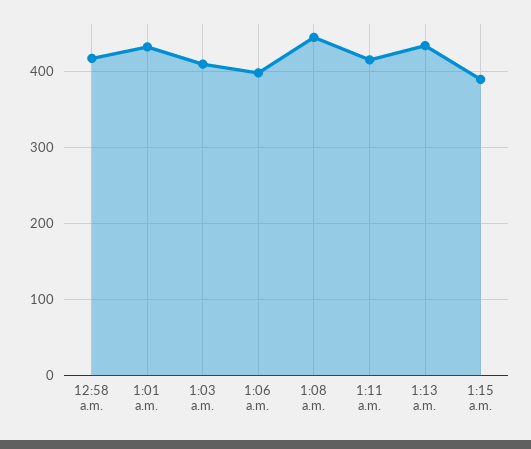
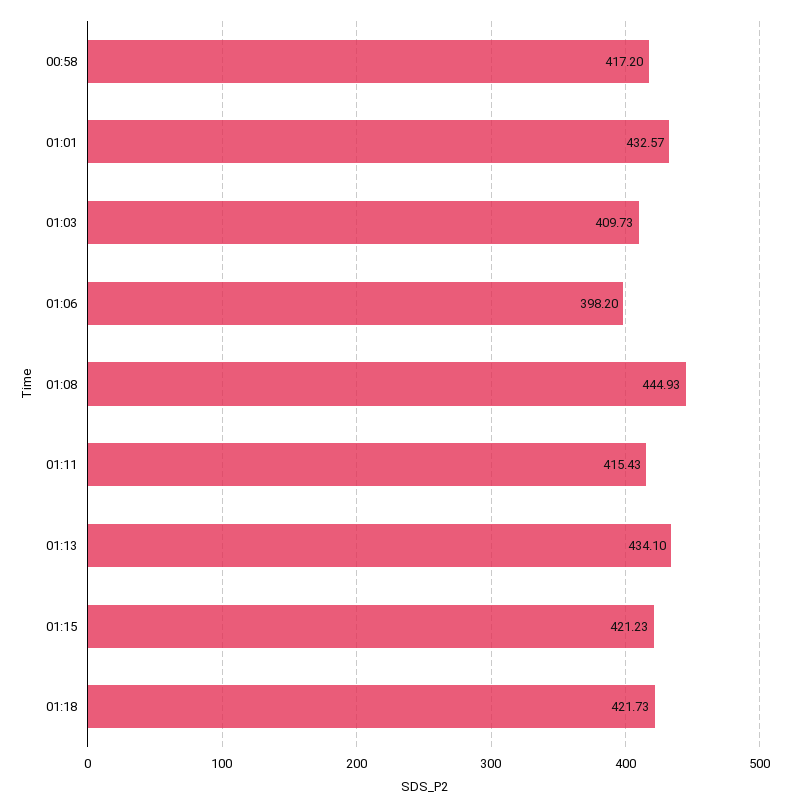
1:15 a.m.: 390 -> 421.23
01:18: none -> 421.73

